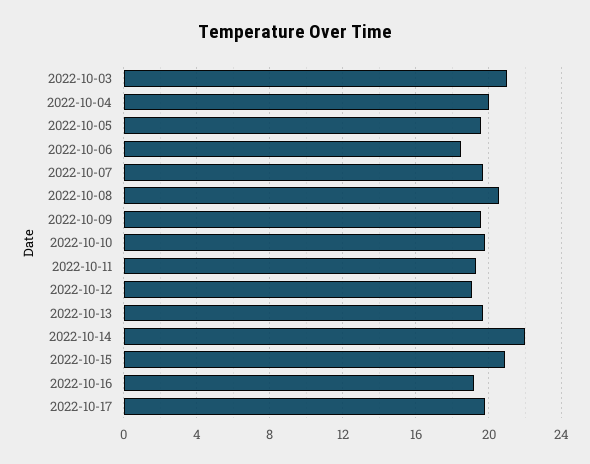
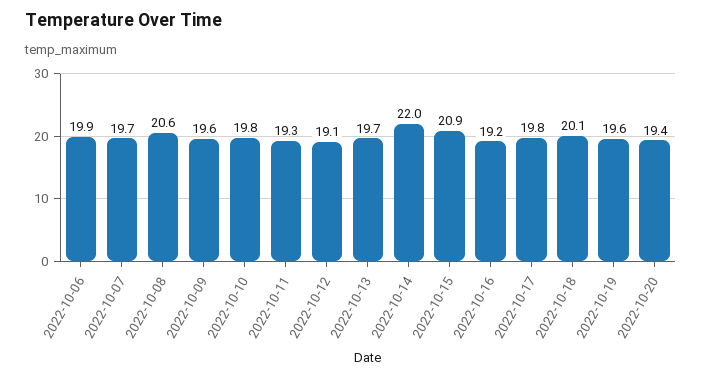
2022-10-03: 21 -> none
2022-10-04: 20 -> none
2022-10-05: 19.5 -> none
2022-10-06: 18.5 -> 19.9
2022-10-18: none -> 20.1
2022-10-19: none -> 19.6
2022-10-20: none -> 19.4

